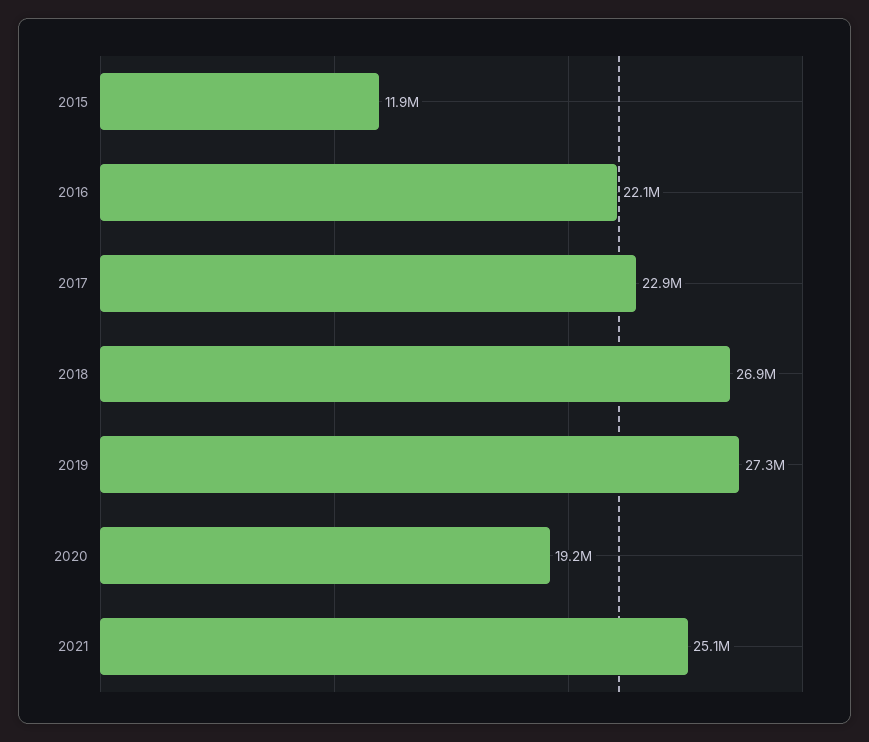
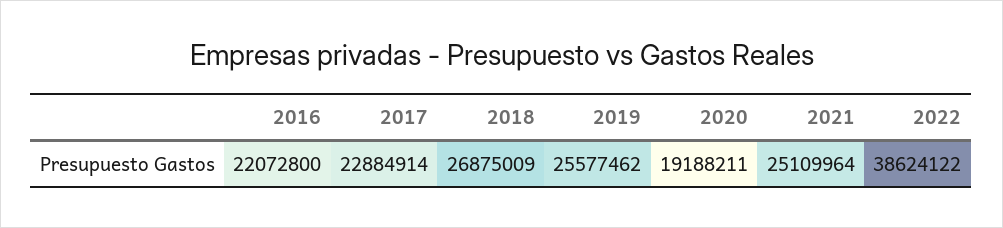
2015: 11900000 -> none
2019: 27300000 -> 25577462
2022: none -> 38624122

